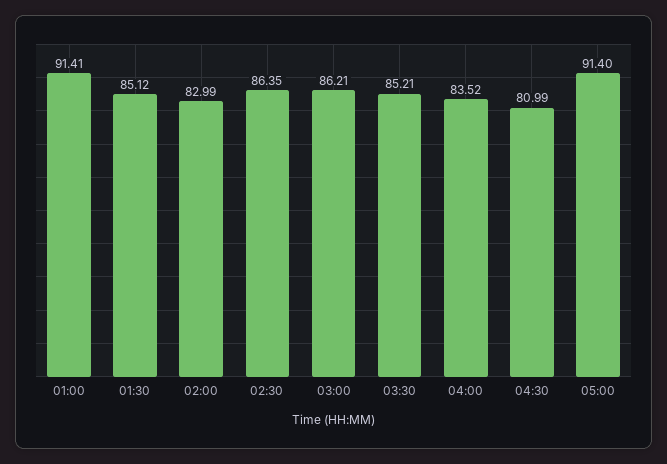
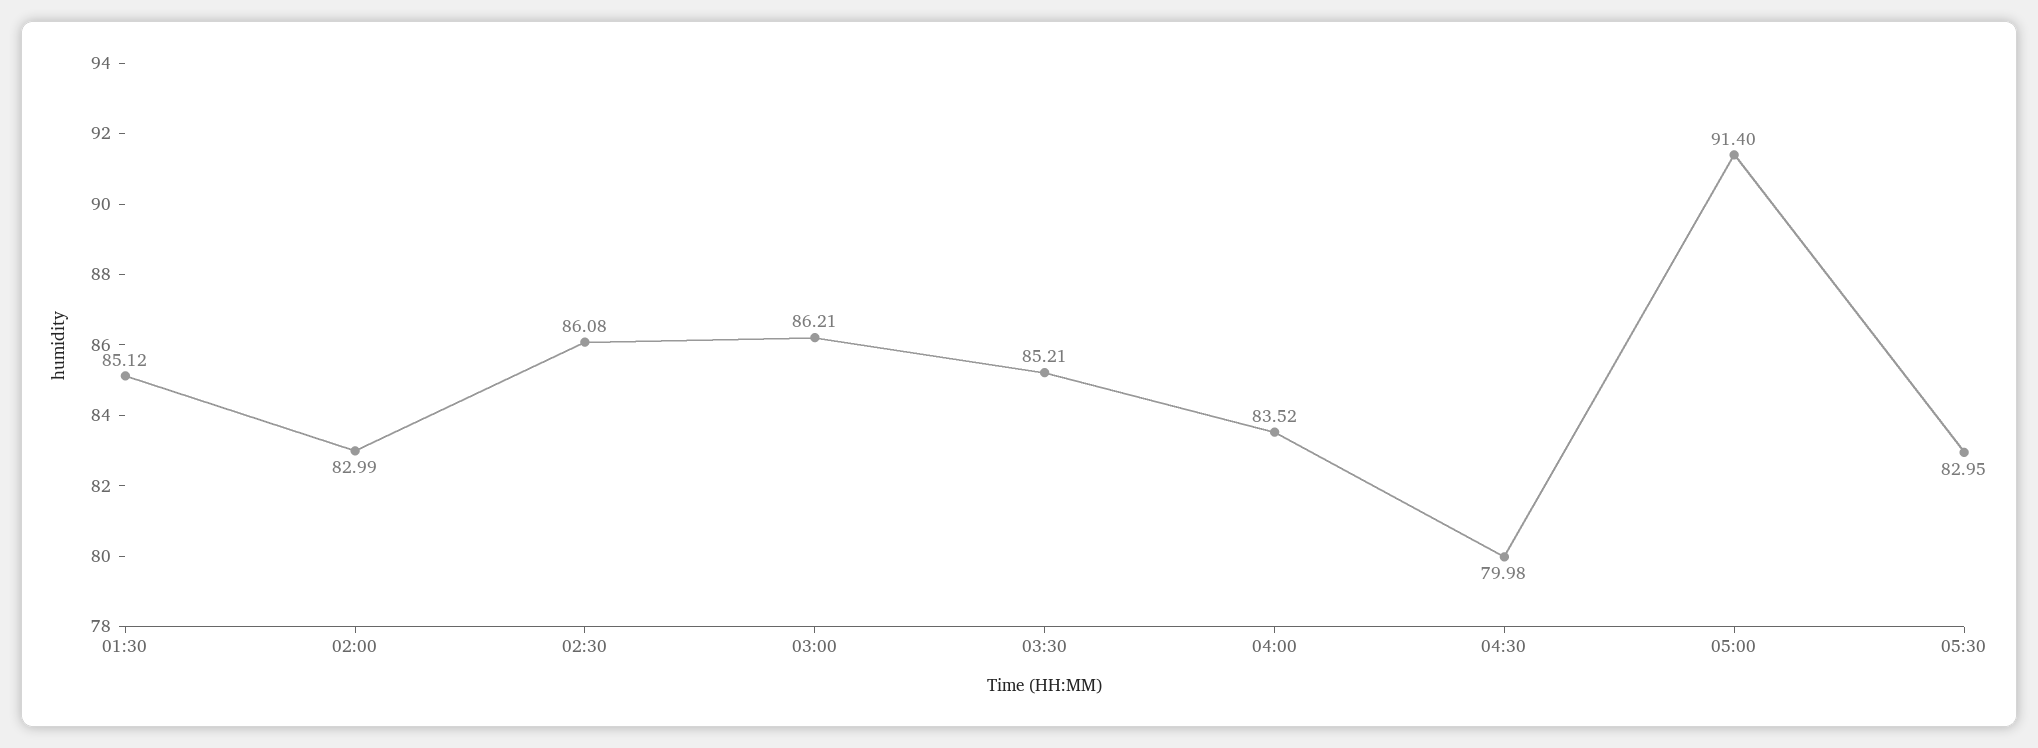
01:00: 91.41 -> none
02:30: 86.35 -> 86.08
04:30: 80.99 -> 79.98
05:30: none -> 82.95

